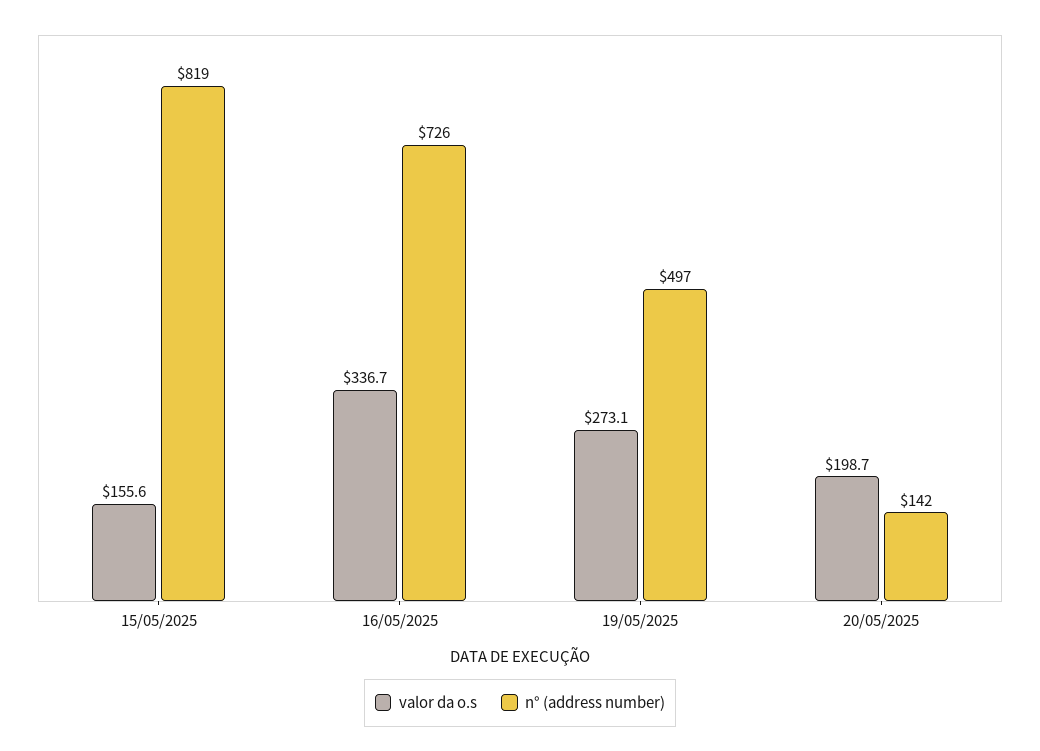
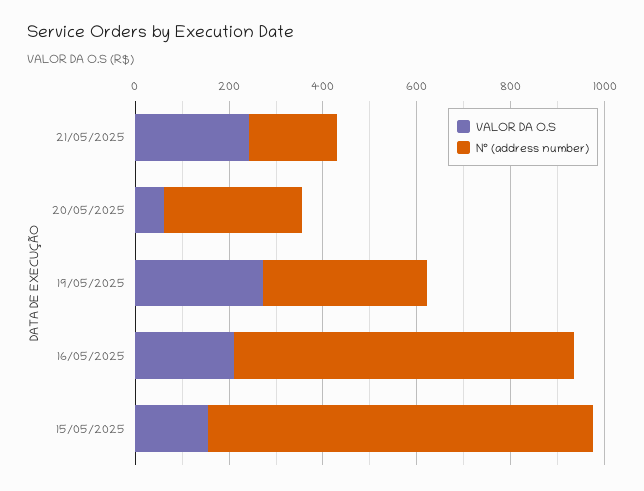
valor da o.s, 16/05/2025: 336.7 -> 200
n° (address number), 19/05/2025: 497 -> 350
valor da o.s, 20/05/2025: 198.7 -> 50
n° (address number), 20/05/2025: 142 -> 300
valor da o.s, 21/05/2025: none -> 250
n° (address number), 21/05/2025: none -> 200

